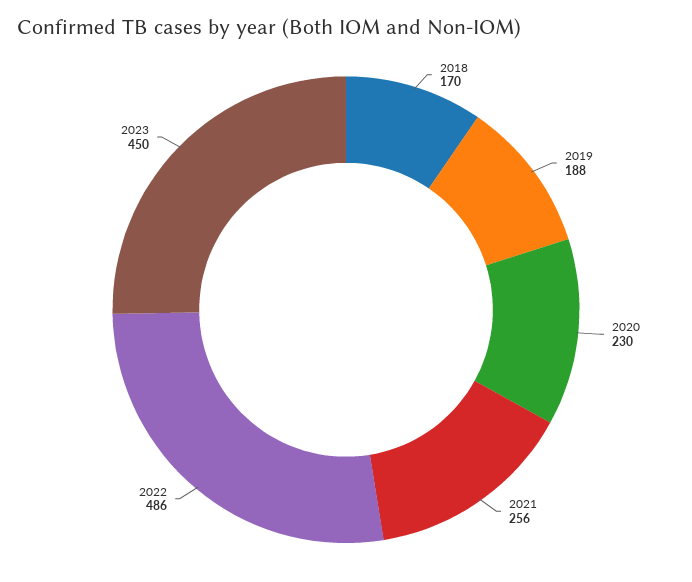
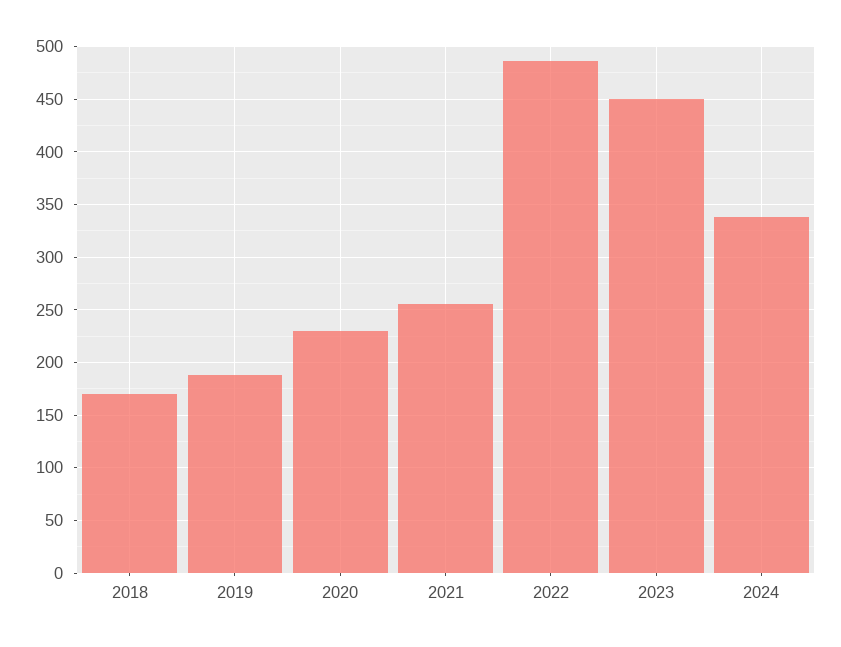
2024: none -> 340

